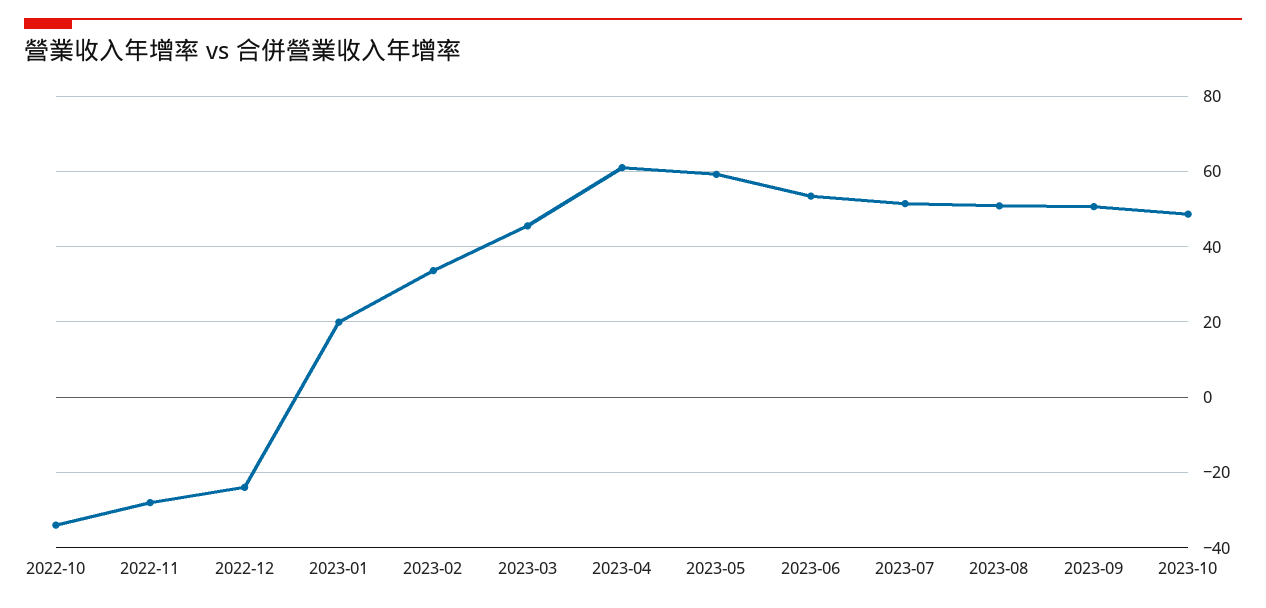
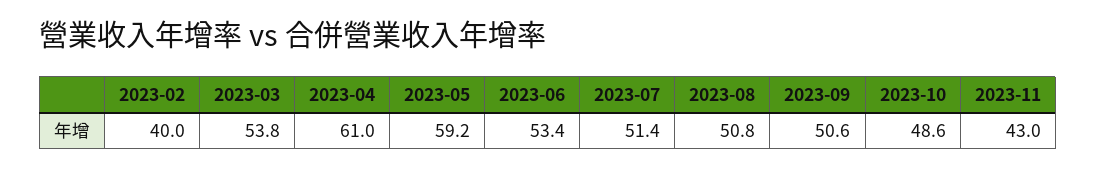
2022-10: -34 -> none
2022-11: -28 -> none
2022-12: -24 -> none
2023-01: 20 -> none
2023-02: 34 -> 40
2023-03: 46 -> 53.8
2023-11: none -> 43

